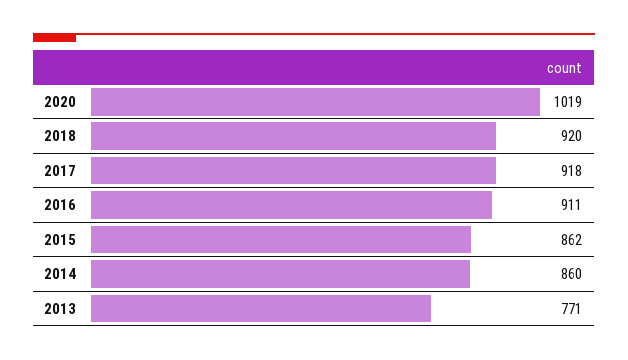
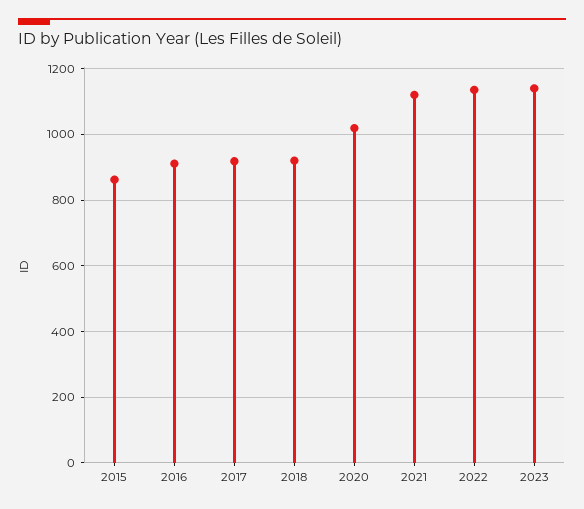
2014: 860 -> none
2013: 771 -> none
2021: none -> 1120
2022: none -> 1140
2023: none -> 1140

